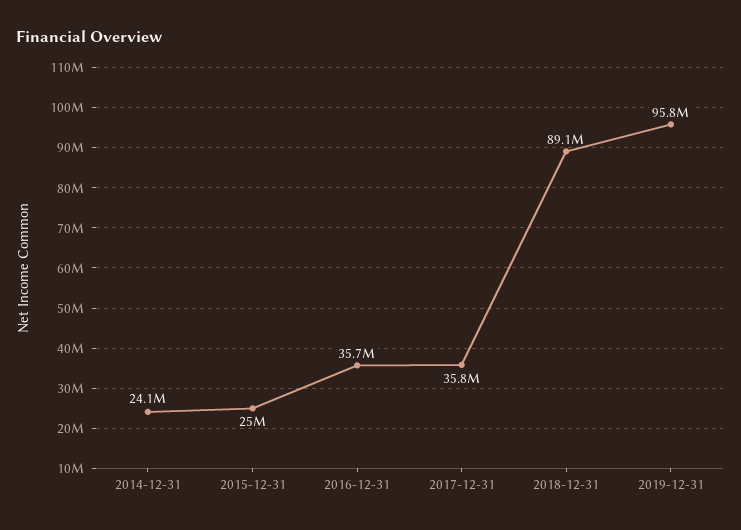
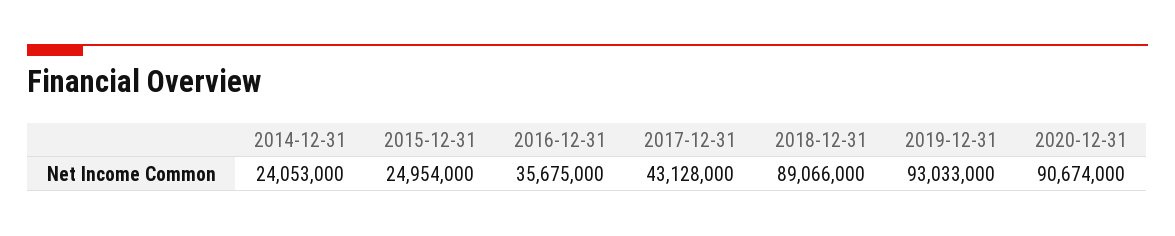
2017-12-31: 35800000 -> 43128000
2019-12-31: 95800000 -> 93033000
2020-12-31: none -> 90674000

